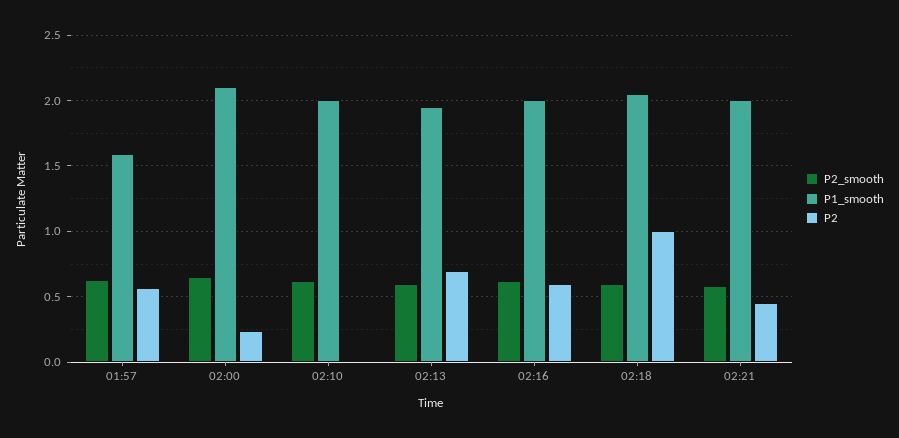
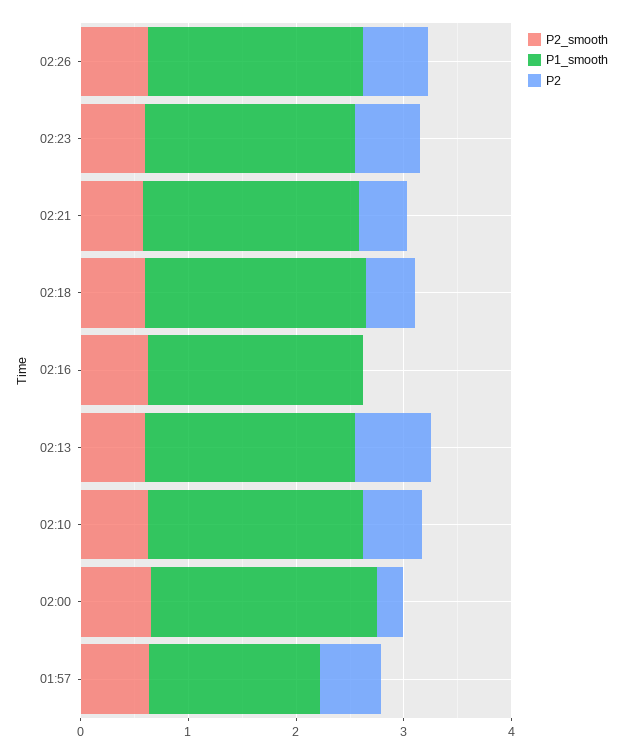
P2, 02:10: 0 -> 0.6
P2, 02:16: 0.6 -> 0
P2, 02:18: 1 -> 0.4
P2_smooth, 02:26: none -> 0.6
P1_smooth, 02:26: none -> 2
P2, 02:26: none -> 0.6
P2_smooth, 02:23: none -> 0.6
P1_smooth, 02:23: none -> 2
P2, 02:23: none -> 0.6

